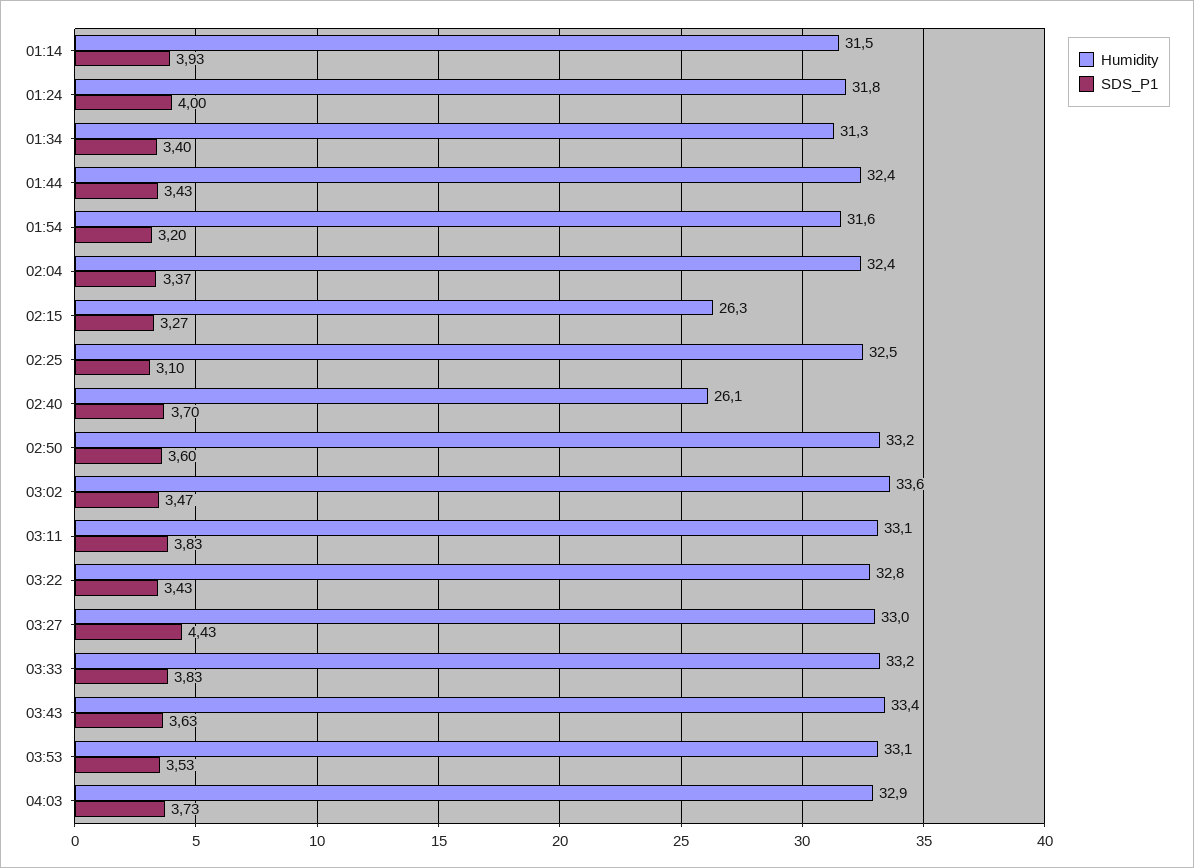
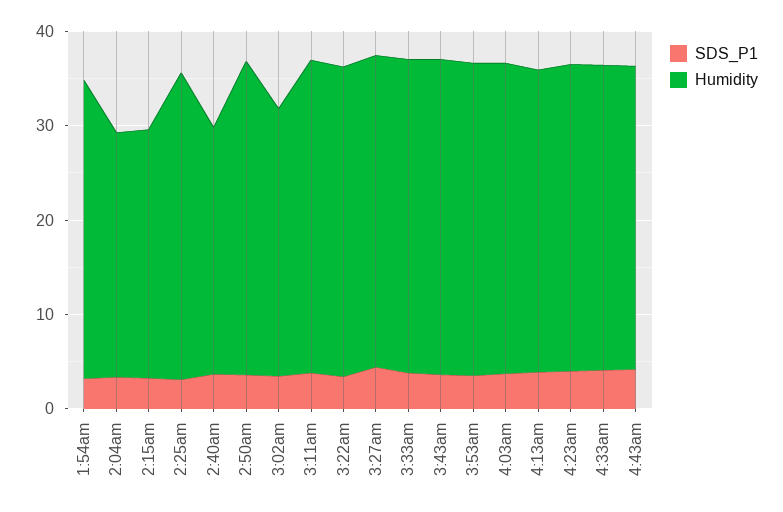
Humidity, 01:14: 31.5 -> none
SDS_P1, 01:14: 3.93 -> none
Humidity, 01:24: 31.8 -> none
SDS_P1, 01:24: 4 -> none
Humidity, 01:34: 31.3 -> none
SDS_P1, 01:34: 3.4 -> none
Humidity, 01:44: 32.4 -> none
SDS_P1, 01:44: 3.43 -> none
Humidity, 02:04: 32.4 -> 26
Humidity, 03:02: 33.6 -> 28
SDS_P1, 4:13am: none -> 4
Humidity, 4:13am: none -> 32
SDS_P1, 4:23am: none -> 4
Humidity, 4:23am: none -> 32
SDS_P1, 4:33am: none -> 4
Humidity, 4:33am: none -> 32
SDS_P1, 4:43am: none -> 4
Humidity, 4:43am: none -> 32

